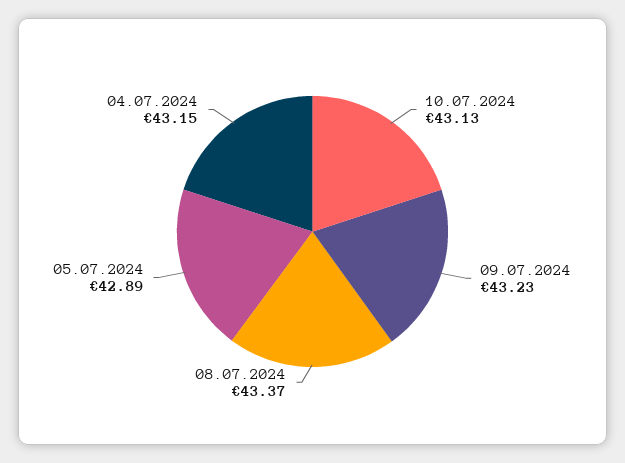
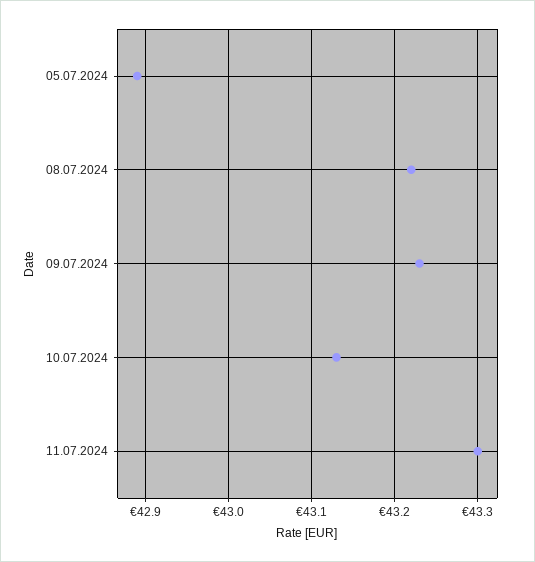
08.07.2024: 43.37 -> 43.22
04.07.2024: 43.15 -> none
11.07.2024: none -> 43.3

